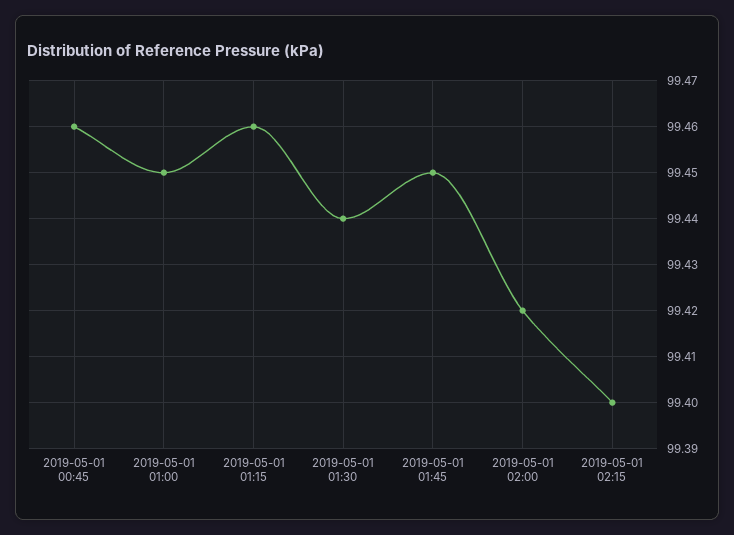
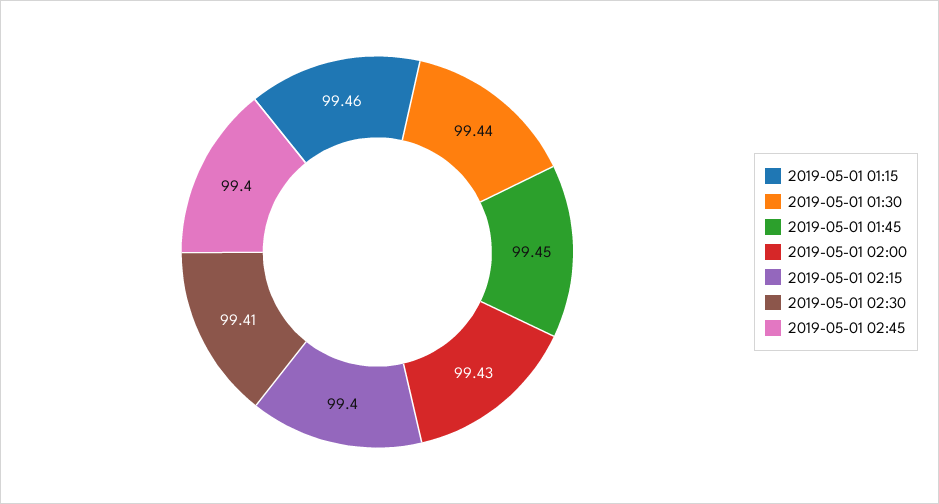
2019-05-01 00:45: 99.46 -> none
2019-05-01 01:00: 99.45 -> none
2019-05-01 02:00: 99.42 -> 99.43
2019-05-01 02:30: none -> 99.41
2019-05-01 02:45: none -> 99.4

